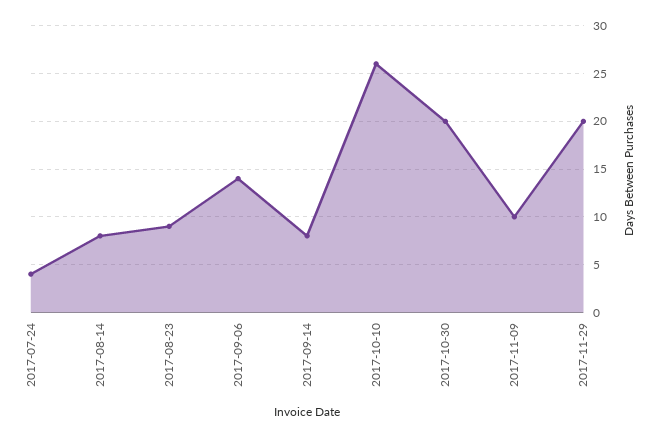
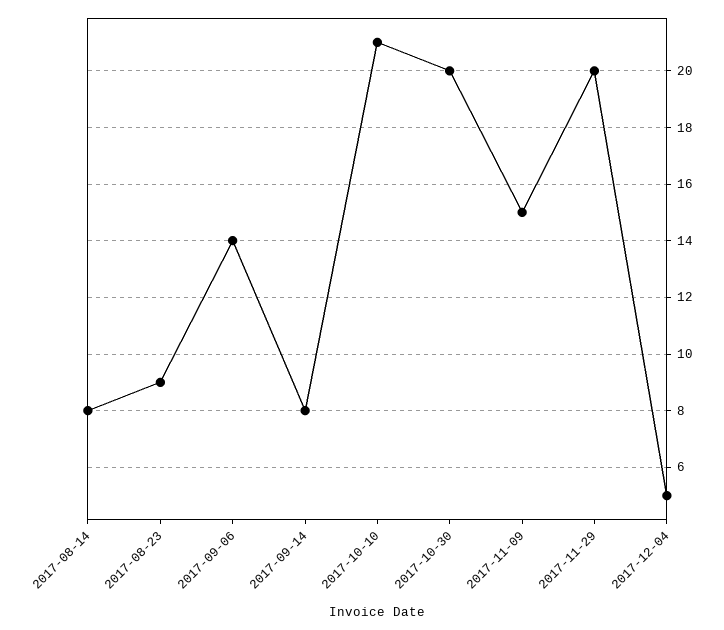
2017-07-24: 4 -> none
2017-10-10: 26 -> 21
2017-11-09: 10 -> 15
2017-12-04: none -> 5

